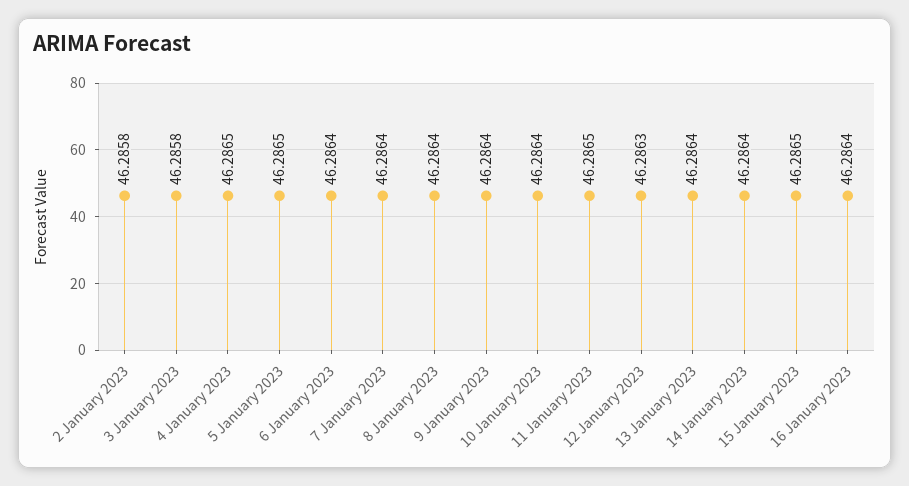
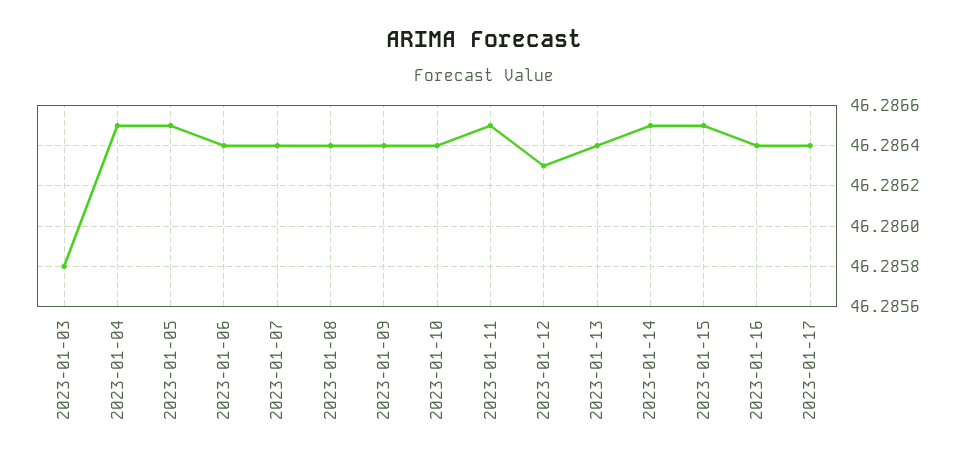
2 January 2023: 46.2858 -> none
14 January 2023: 46.2864 -> 46.2865
2023-01-17: none -> 46.2864

